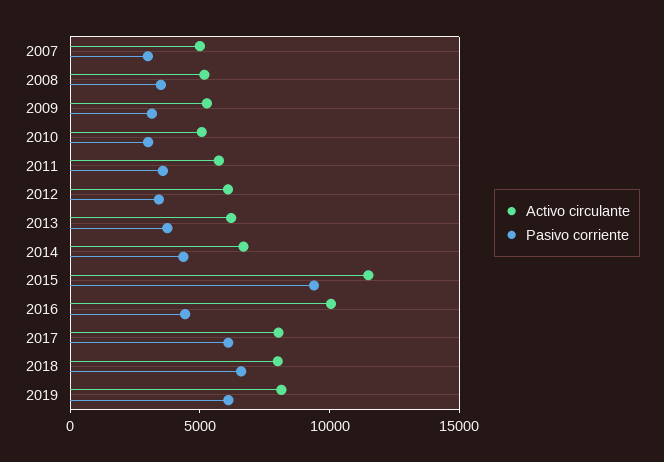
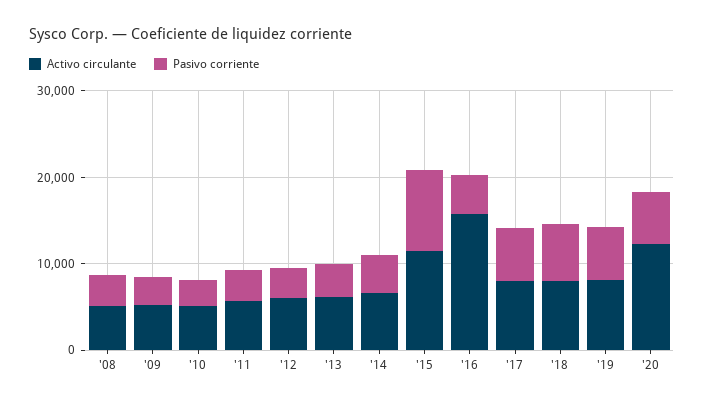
Activo circulante, 2007: 5000 -> none
Pasivo corriente, 2007: 3000 -> none
Activo circulante, 2016: 10000 -> 16000
Activo circulante, '20: none -> 12000
Pasivo corriente, '20: none -> 6000

